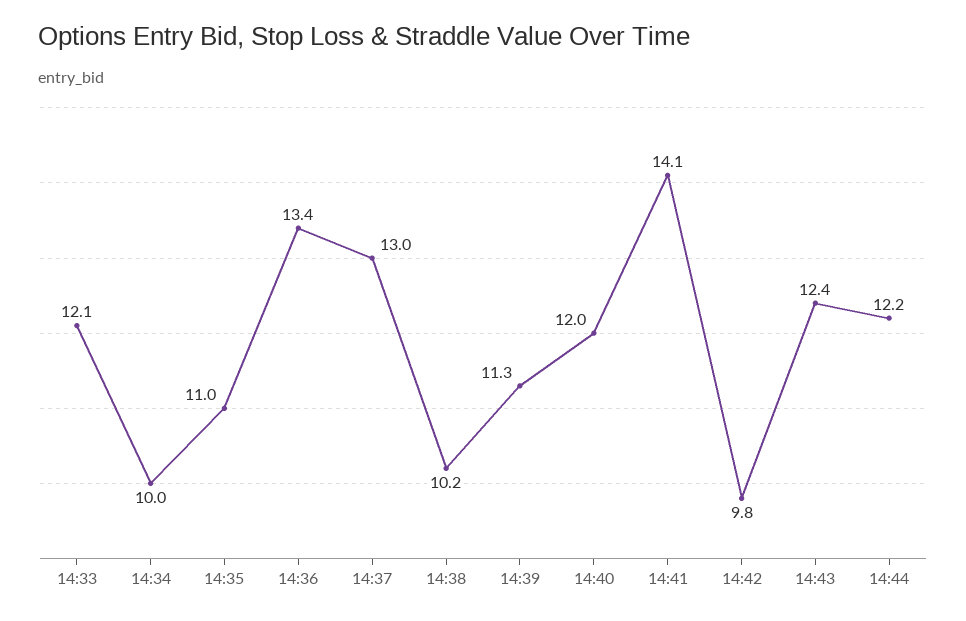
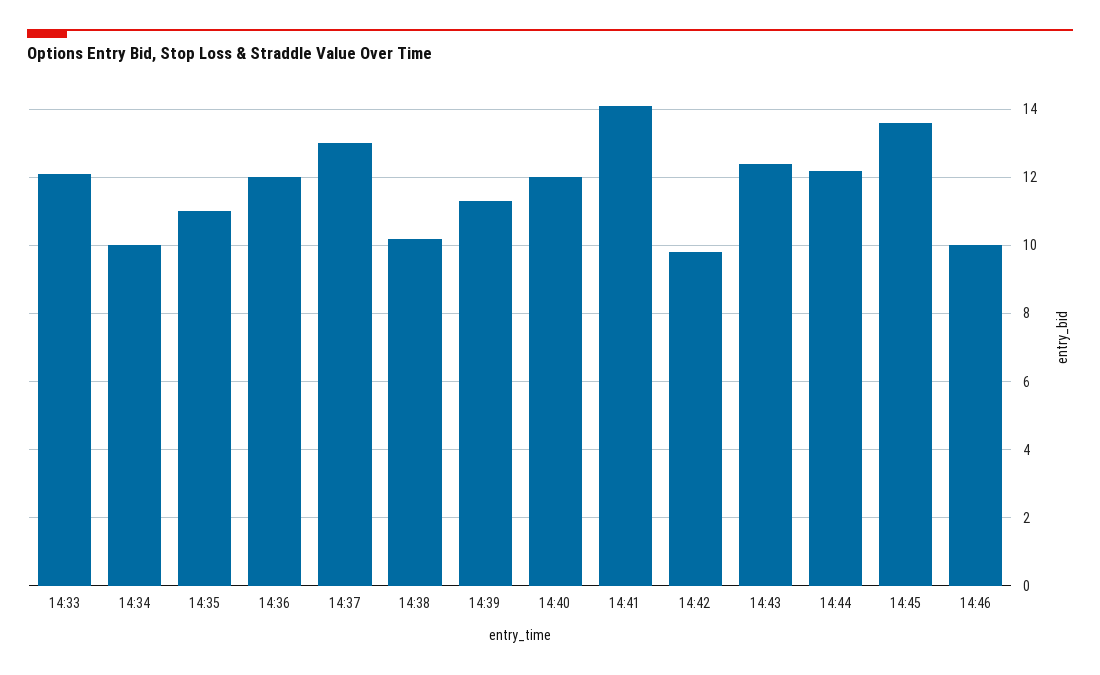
14:36: 13.4 -> 12
14:45: none -> 13.5
14:46: none -> 10

